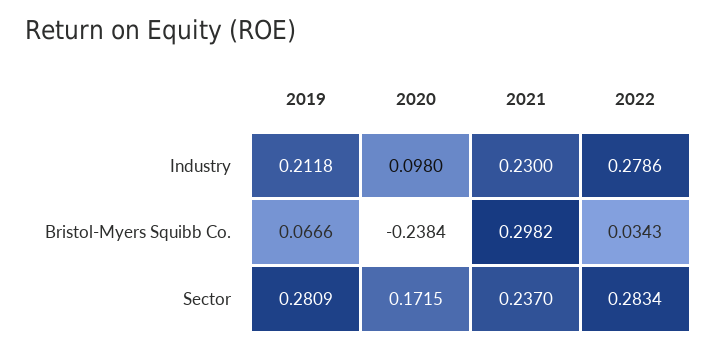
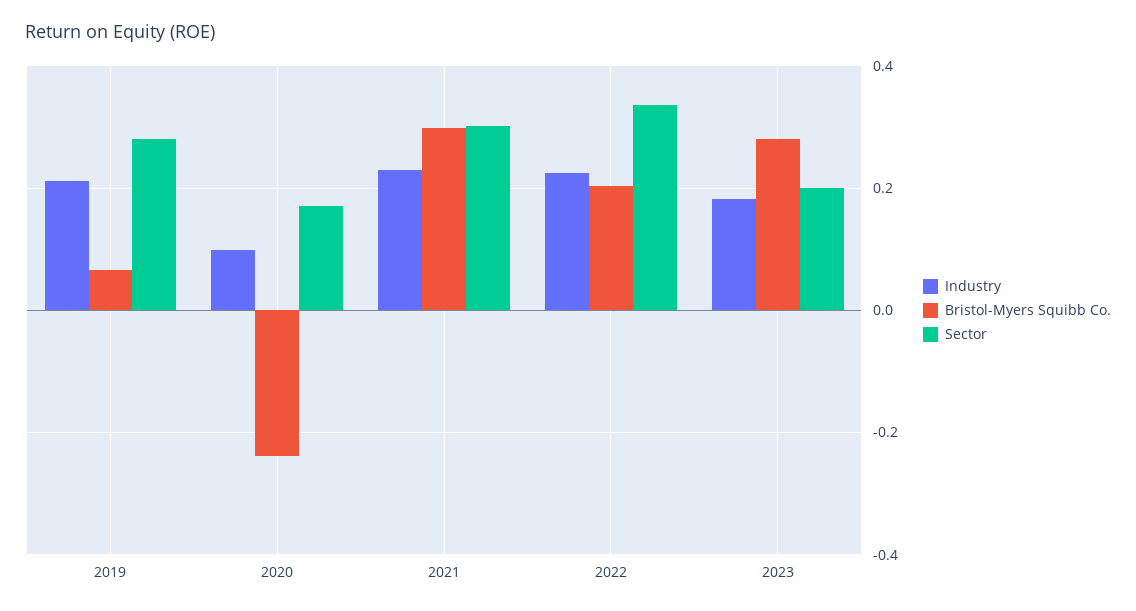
Industry, 2022: 0.2786 -> 0.22
Bristol-Myers Squibb Co., 2022: 0.0343 -> 0.2
Sector, 2021: 0.237 -> 0.3
Sector, 2022: 0.2834 -> 0.34
Industry, 2023: none -> 0.18
Bristol-Myers Squibb Co., 2023: none -> 0.28
Sector, 2023: none -> 0.2

